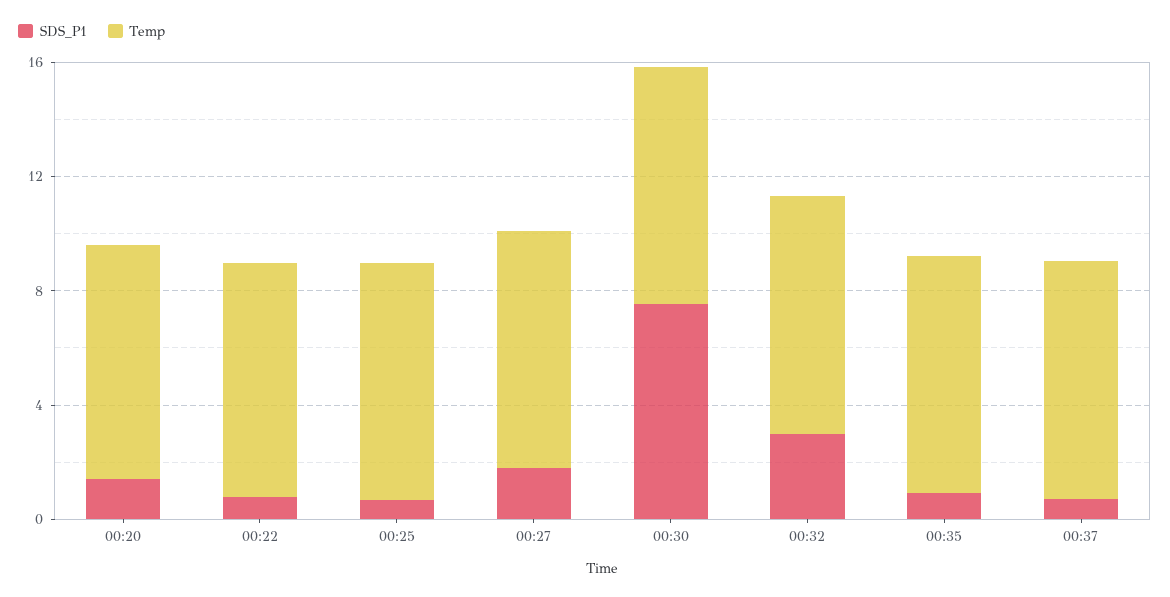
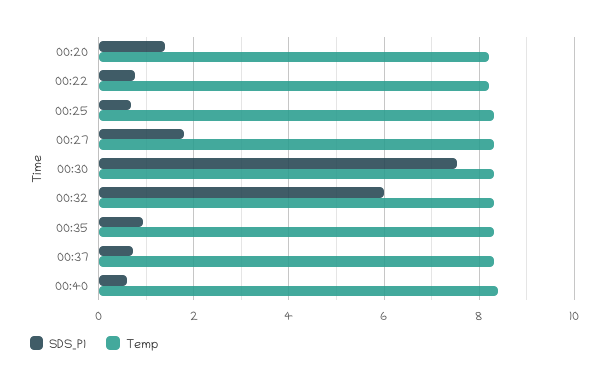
SDS_P1, 00:32: 3 -> 6
SDS_P1, 00:40: none -> 0.6
Temp, 00:40: none -> 8.4

